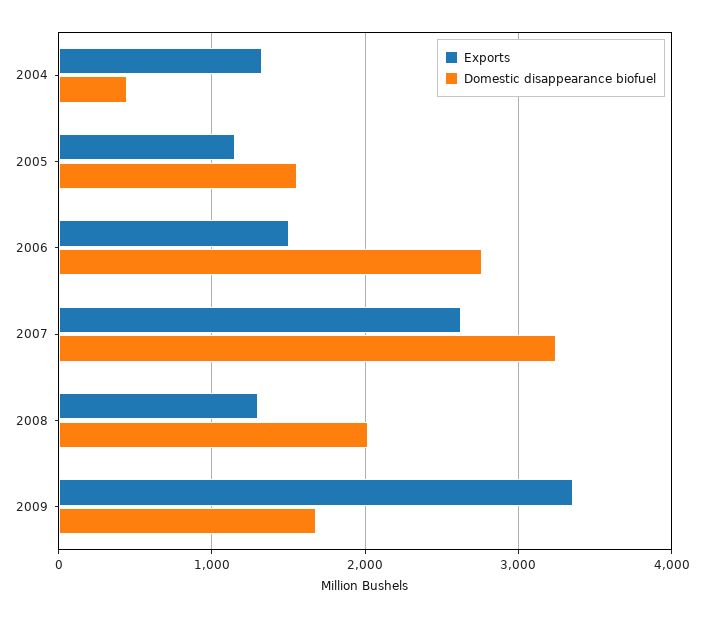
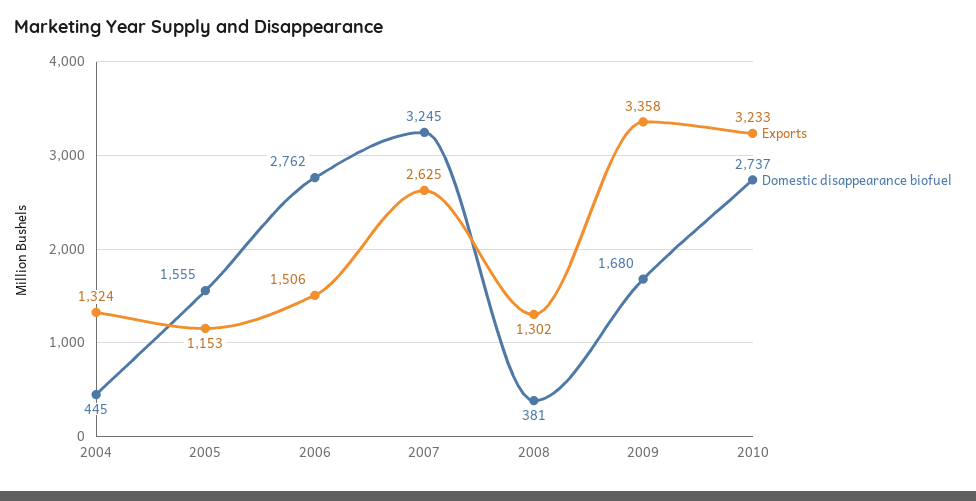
Domestic disappearance biofuel, 2008: 2000 -> 381
Exports, 2010: none -> 3233
Domestic disappearance biofuel, 2010: none -> 2737

